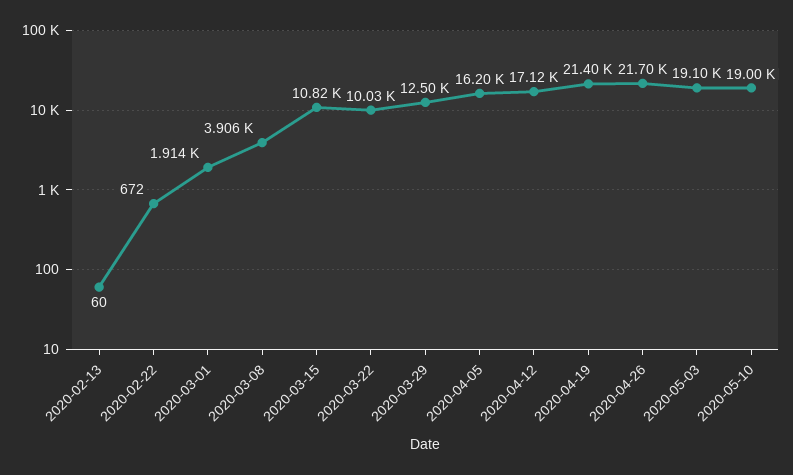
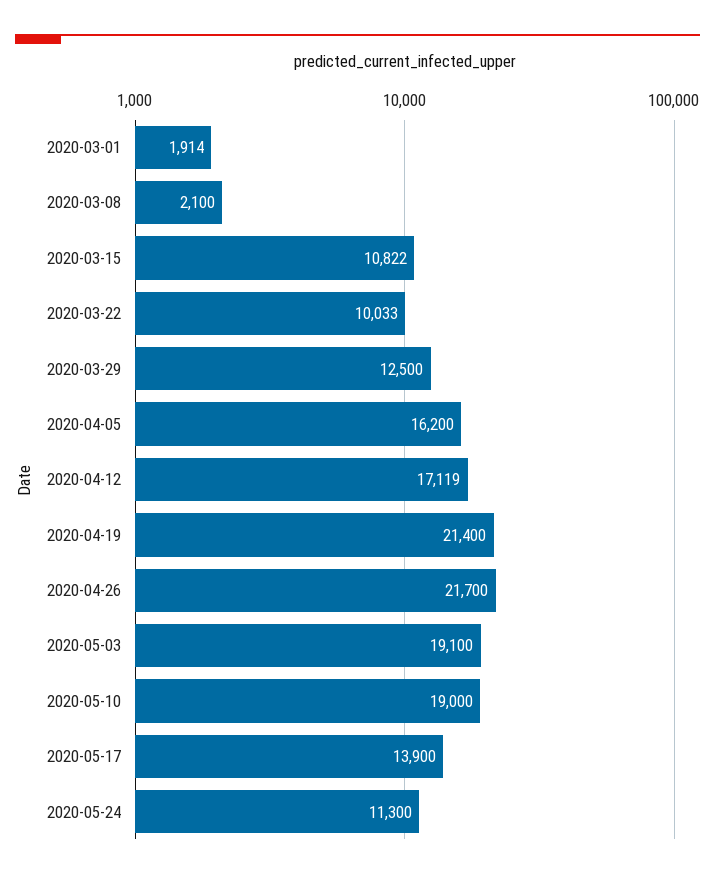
2020-02-13: 60 -> none
2020-02-22: 672 -> none
2020-03-08: 3906 -> 2100
2020-05-17: none -> 13900
2020-05-24: none -> 11300

